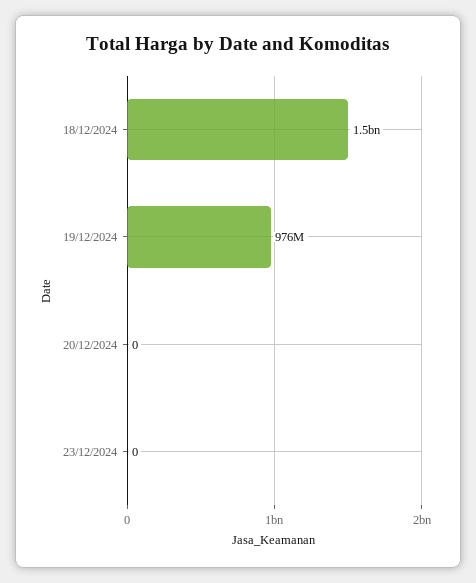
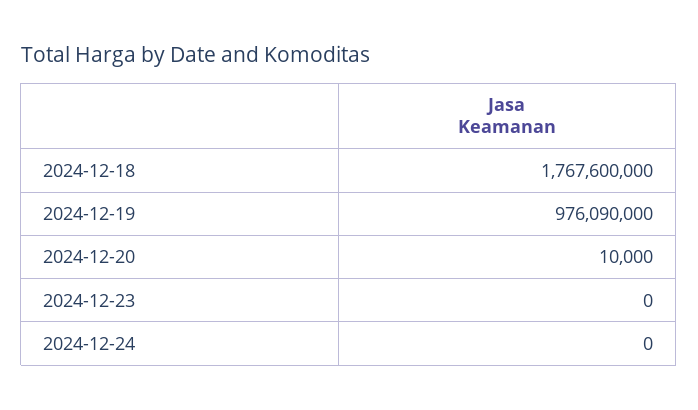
18/12/2024: 1500000000 -> 1767600000
20/12/2024: 0 -> 10000
2024-12-24: none -> 0

